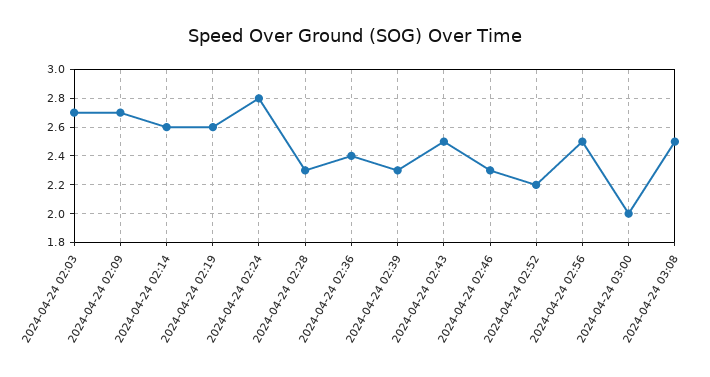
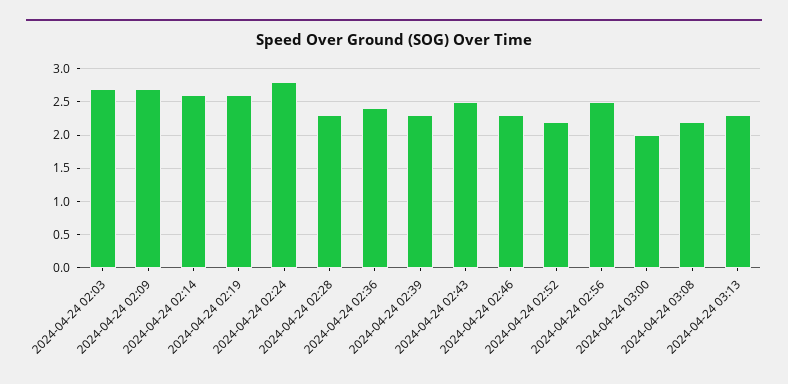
2024-04-24 03:08: 2.5 -> 2.2
2024-04-24 03:13: none -> 2.3

